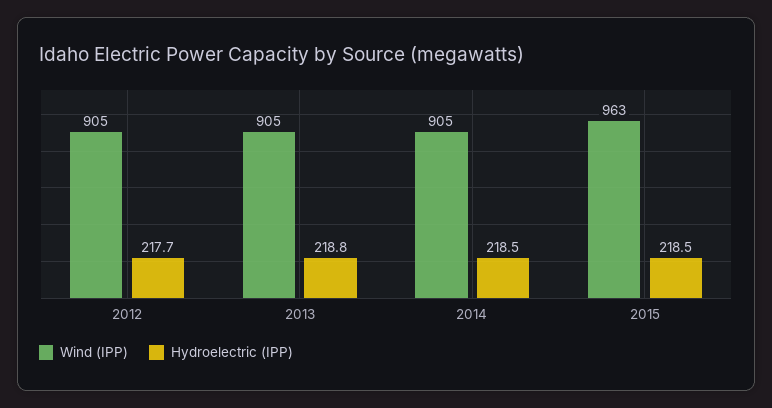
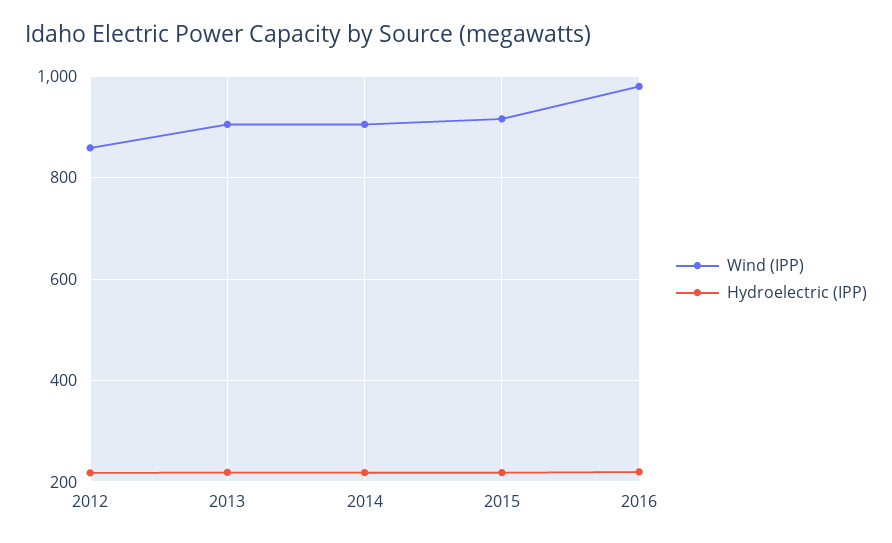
Wind (IPP), 2012: 905 -> 860
Wind (IPP), 2015: 963 -> 920
Wind (IPP), 2016: none -> 980
Hydroelectric (IPP), 2016: none -> 220

